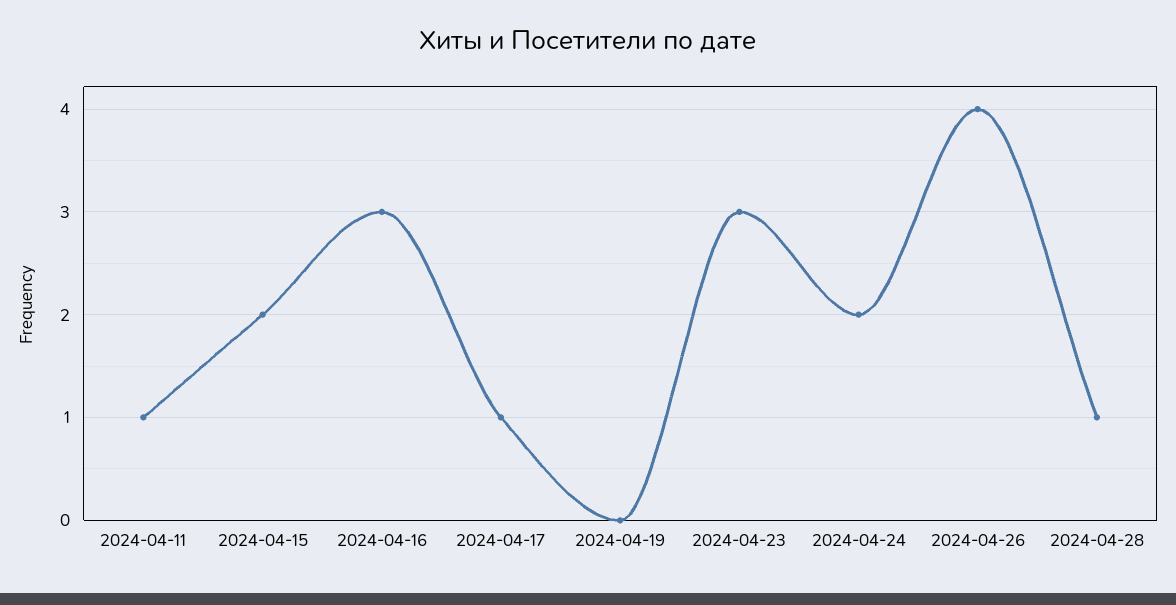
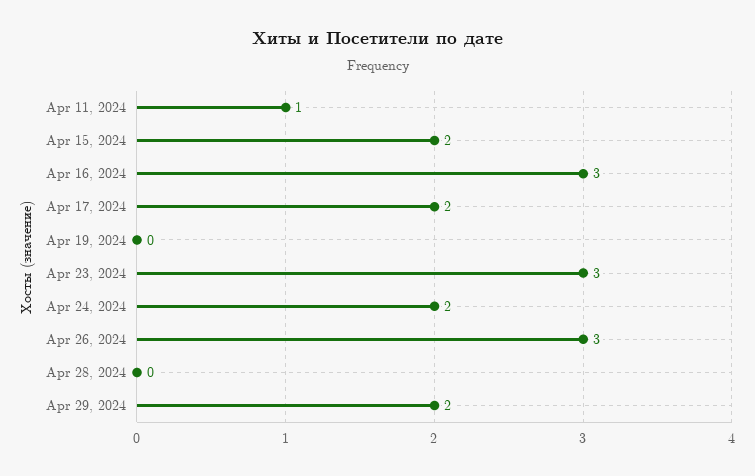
2024-04-17: 1 -> 2
2024-04-26: 4 -> 3
2024-04-28: 1 -> 0
Apr 29, 2024: none -> 2

